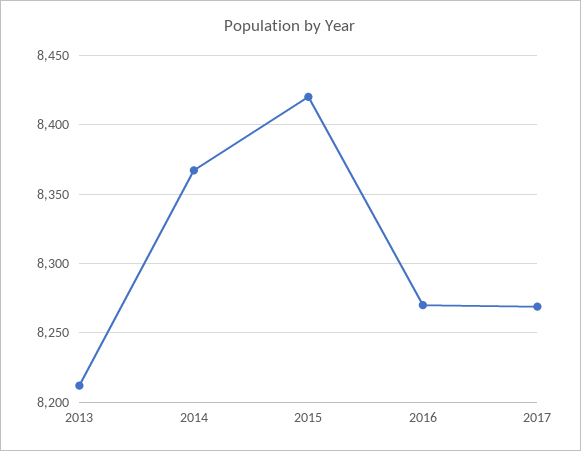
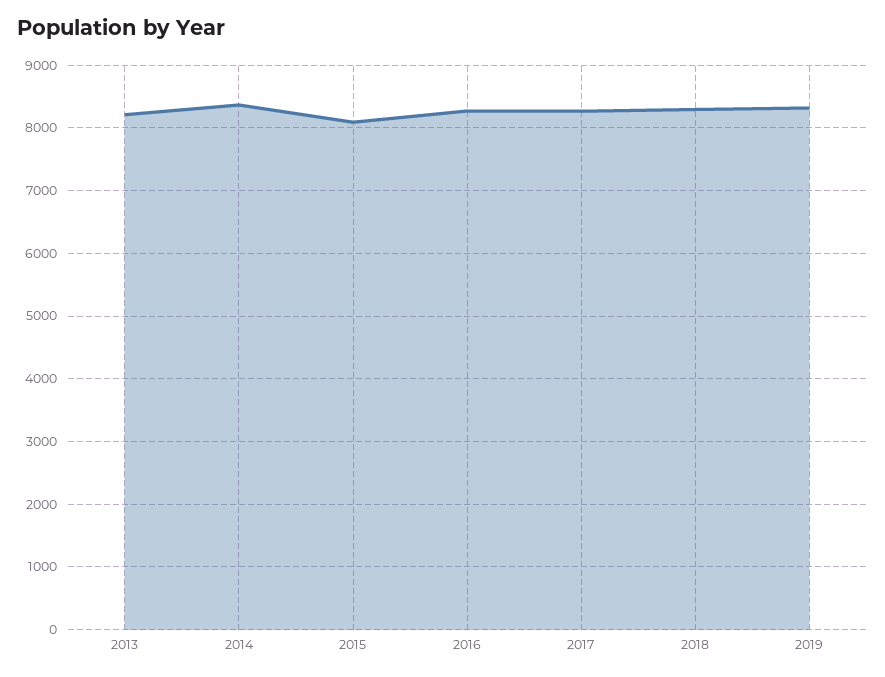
2015: 8420 -> 8100
2018: none -> 8300
2019: none -> 8300

